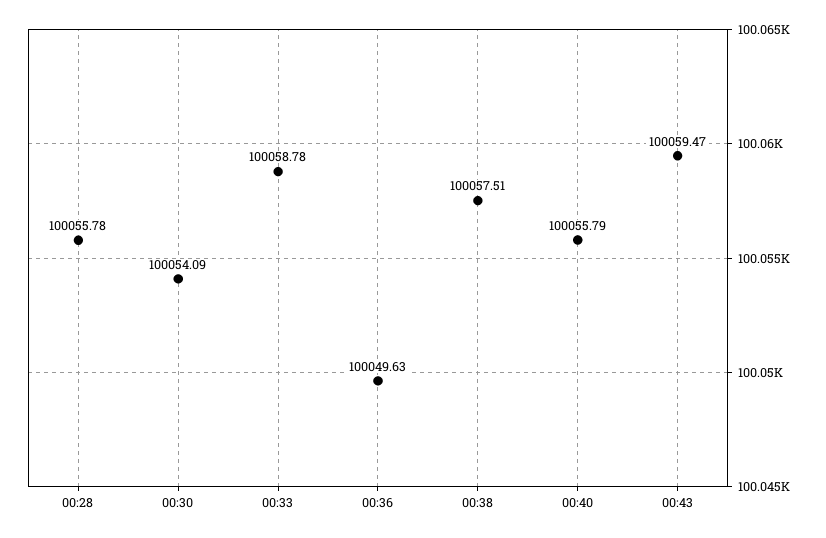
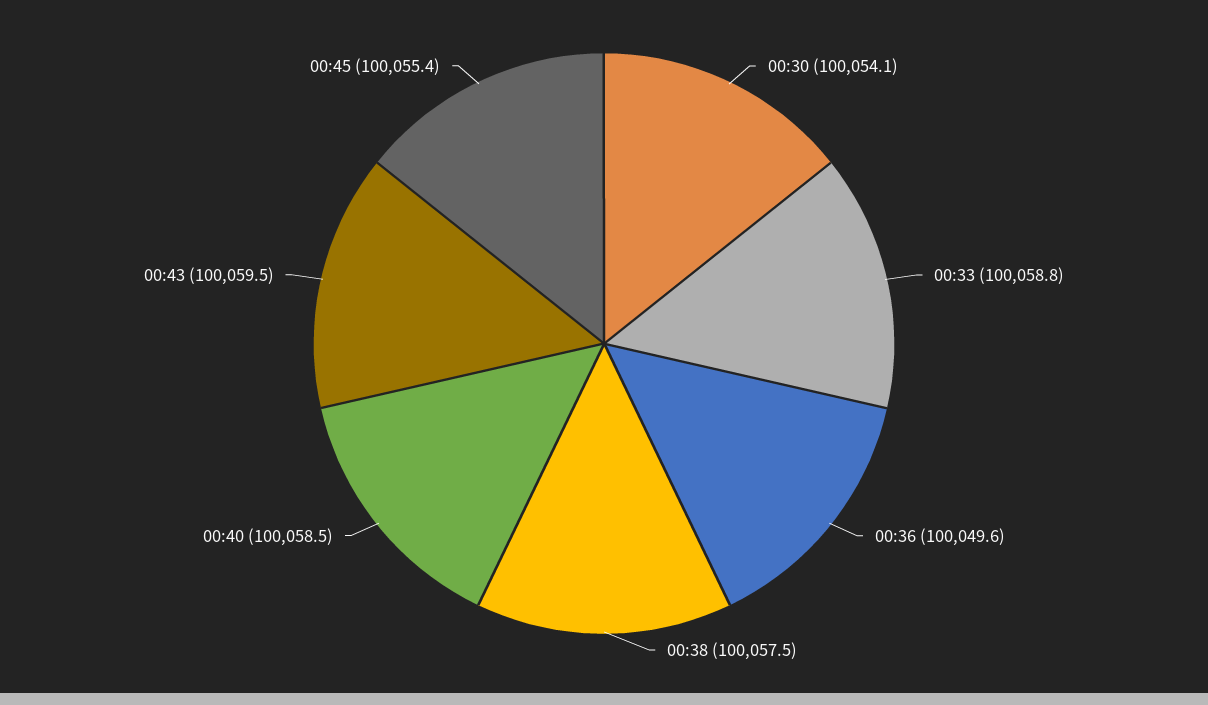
00:28: 100055.78 -> none
00:40: 100055.79 -> 100058.5
00:45: none -> 100055.4

